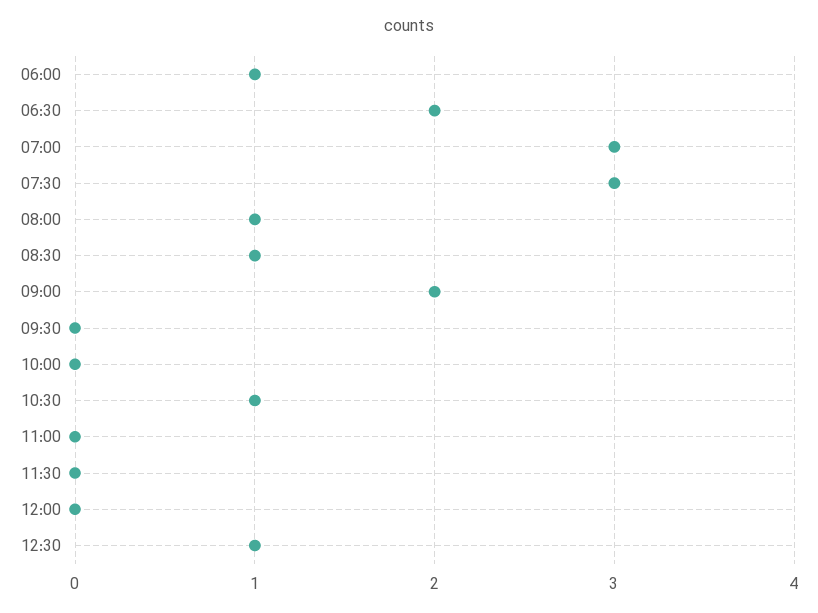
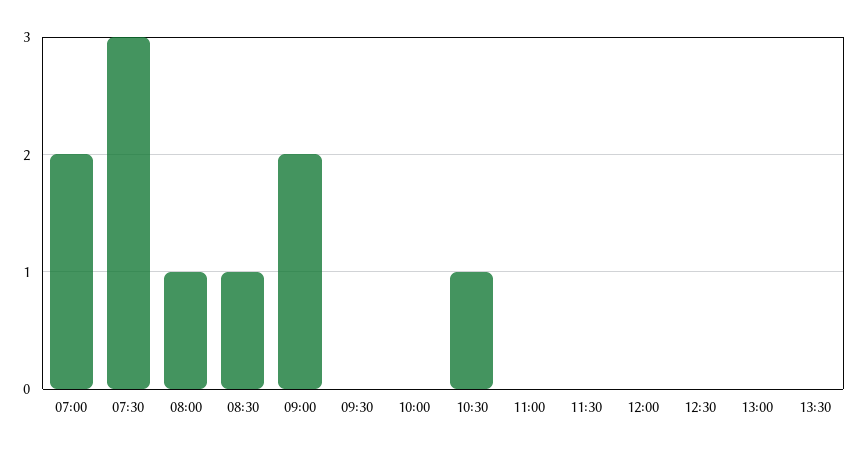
06:00: 1 -> none
06:30: 2 -> none
07:00: 3 -> 2
12:30: 1 -> 0
13:00: none -> 0
13:30: none -> 0

